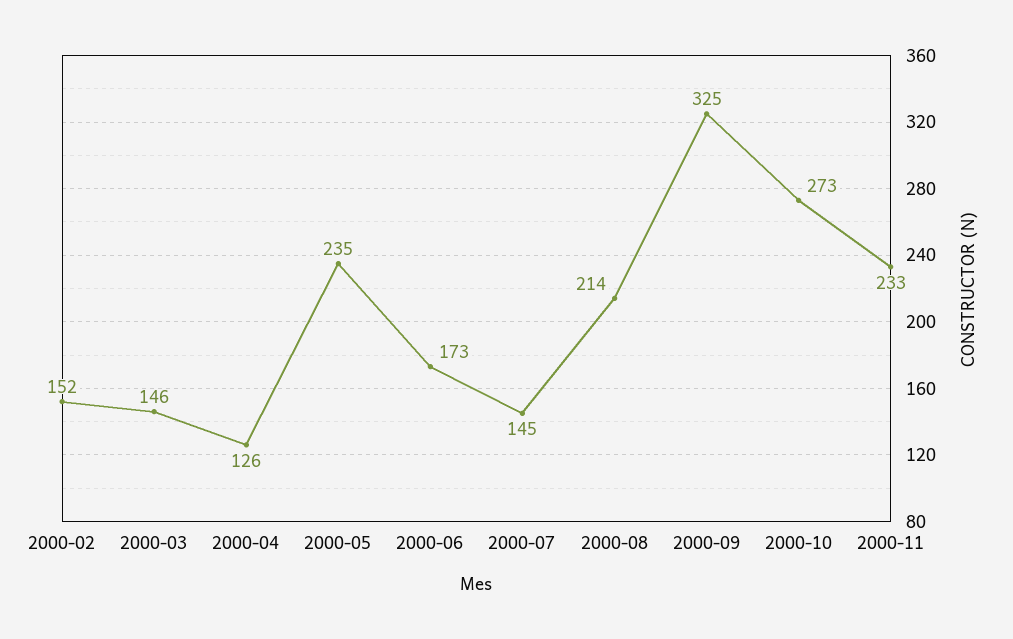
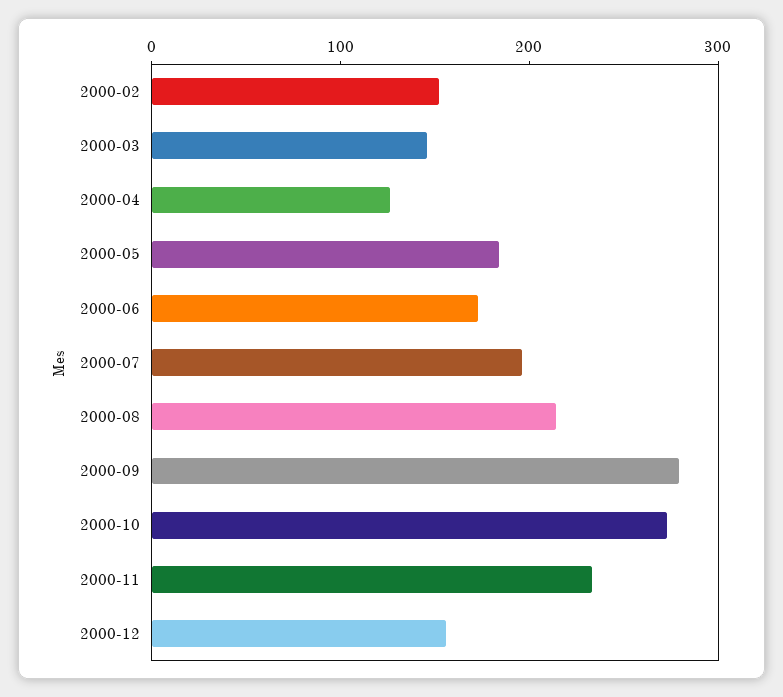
2000-05: 235 -> 180
2000-07: 145 -> 200
2000-09: 325 -> 280
2000-12: none -> 160

